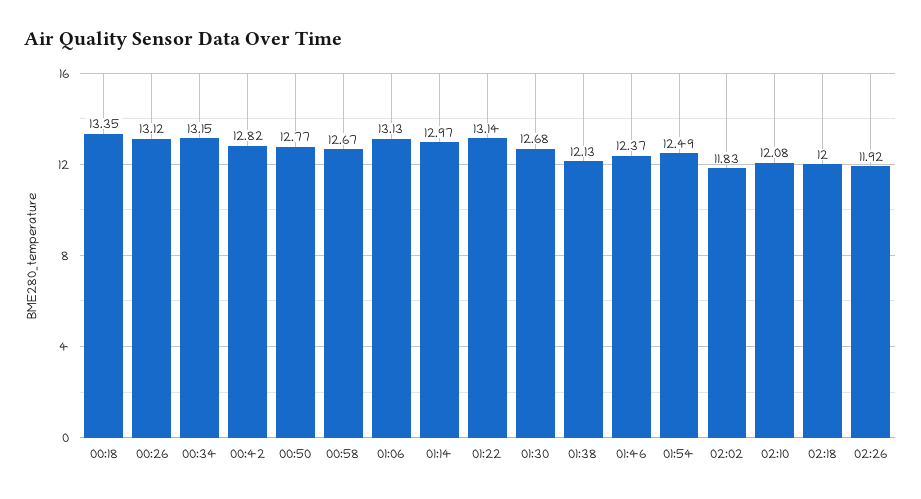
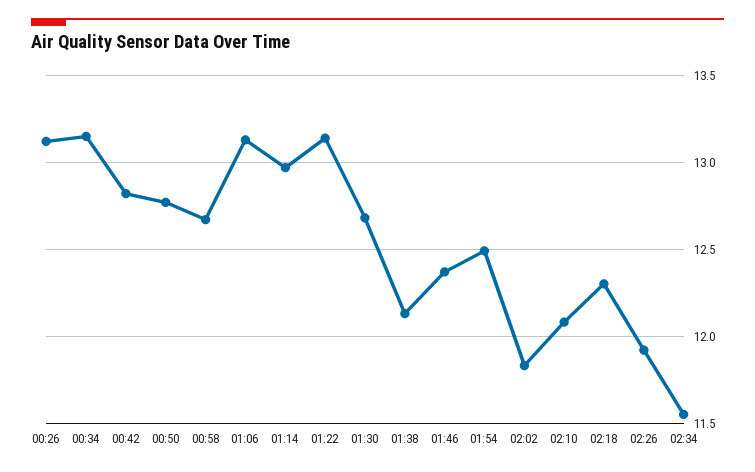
00:18: 13.35 -> none
02:18: 12 -> 12.3
02:34: none -> 11.55

